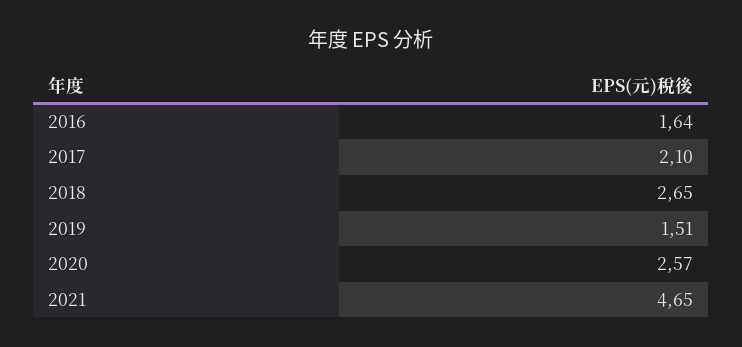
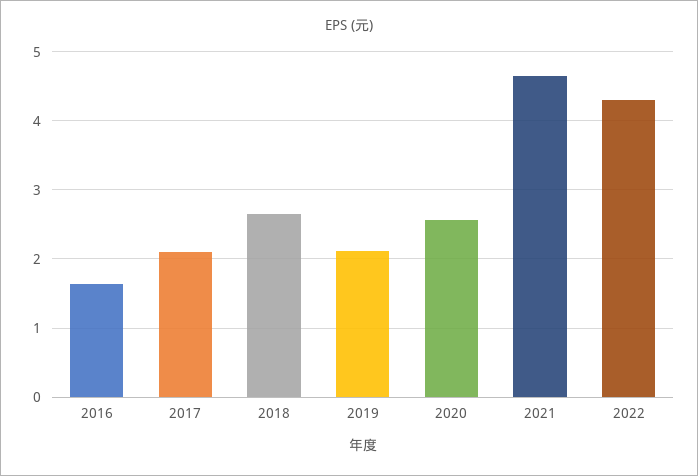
2019: 1.51 -> 2.1
2022: none -> 4.3

